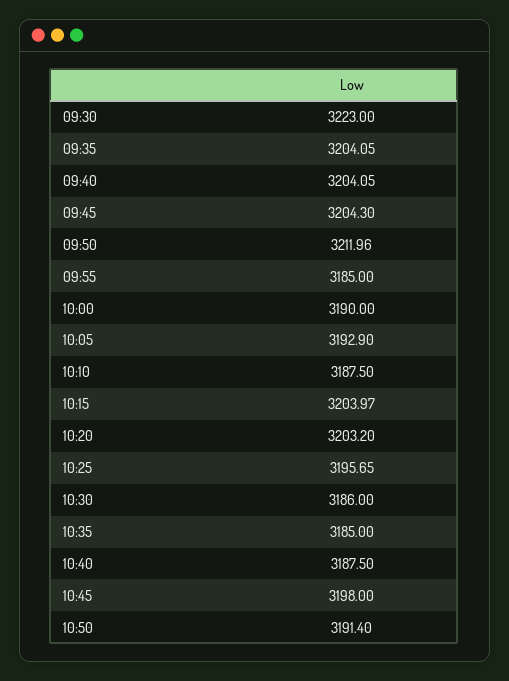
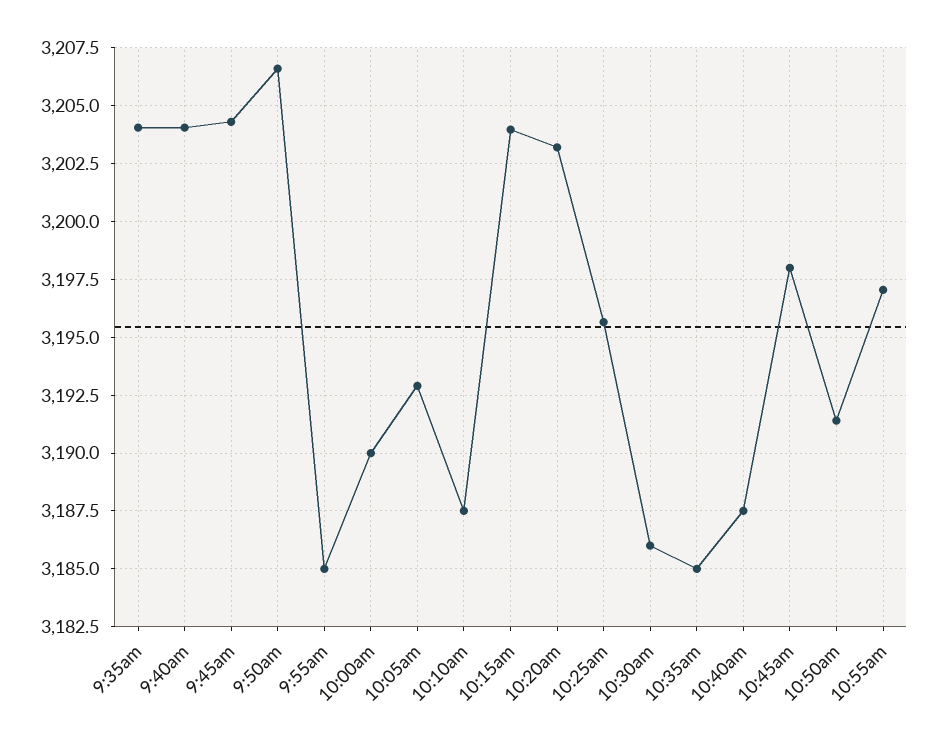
09:30: 3223 -> none
09:50: 3211.96 -> 3206.5
10:55am: none -> 3197

